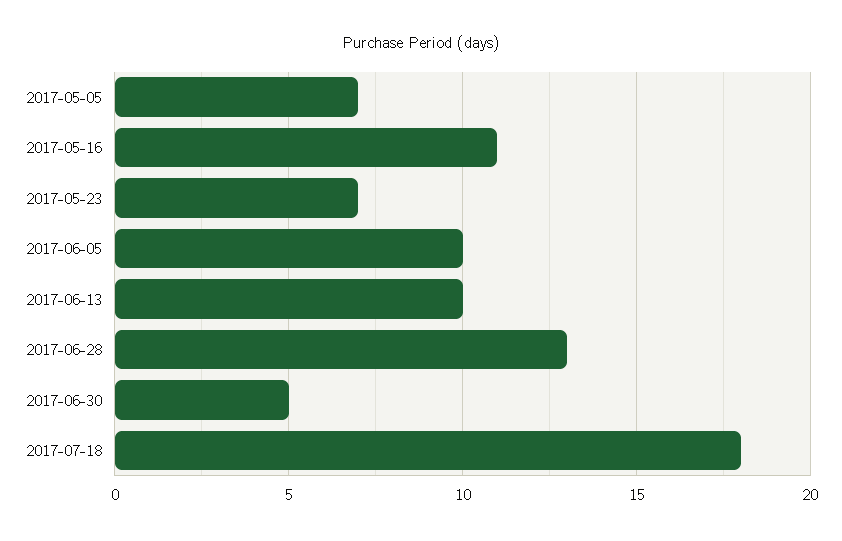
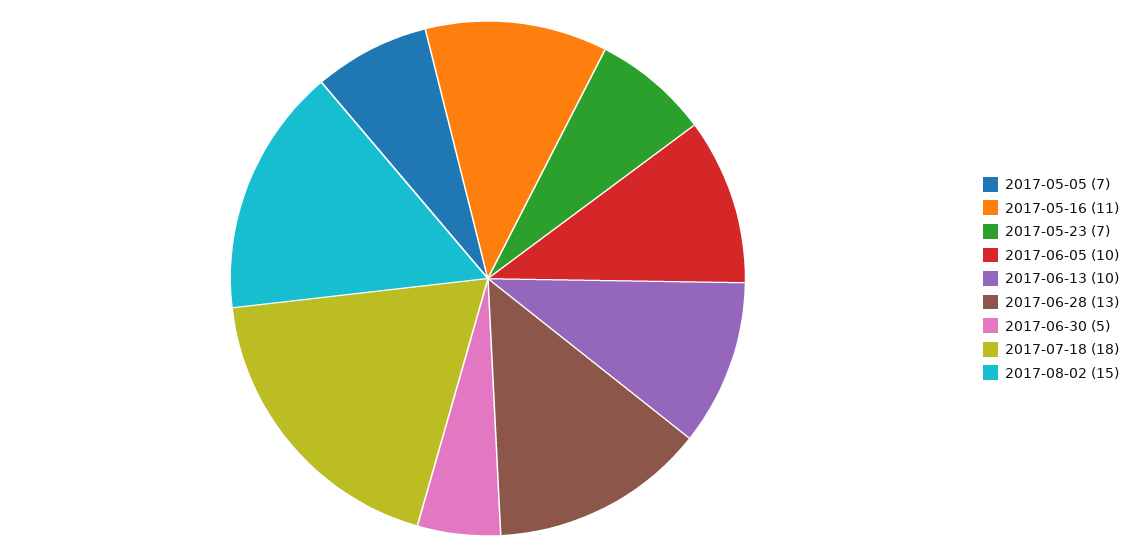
2017-08-02: none -> 15

